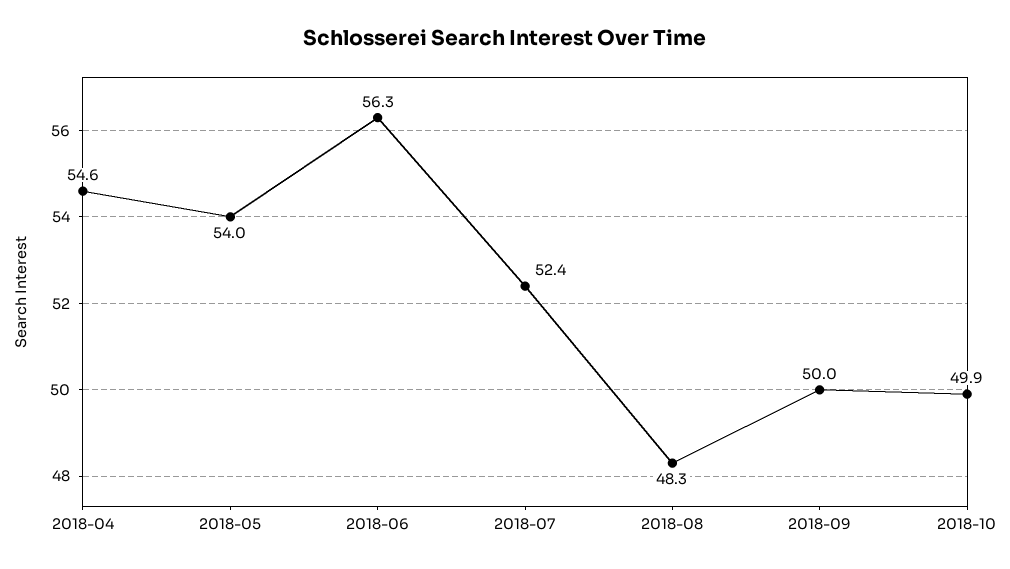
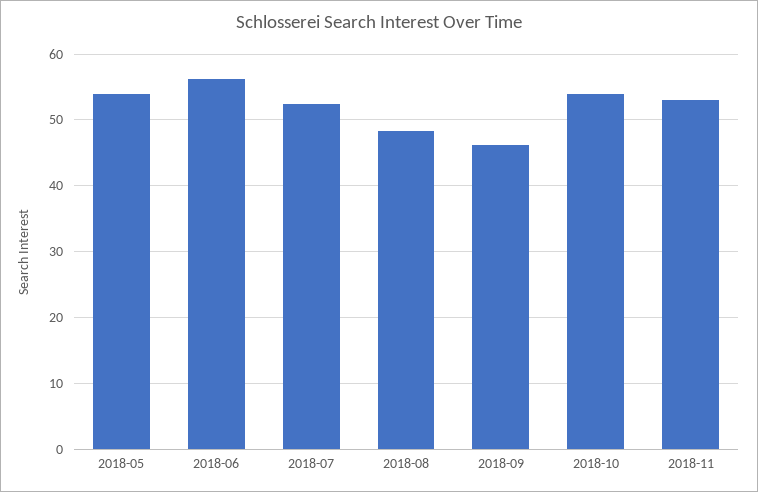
2018-04: 54.6 -> none
2018-09: 50 -> 46
2018-10: 49.9 -> 54
2018-11: none -> 53

